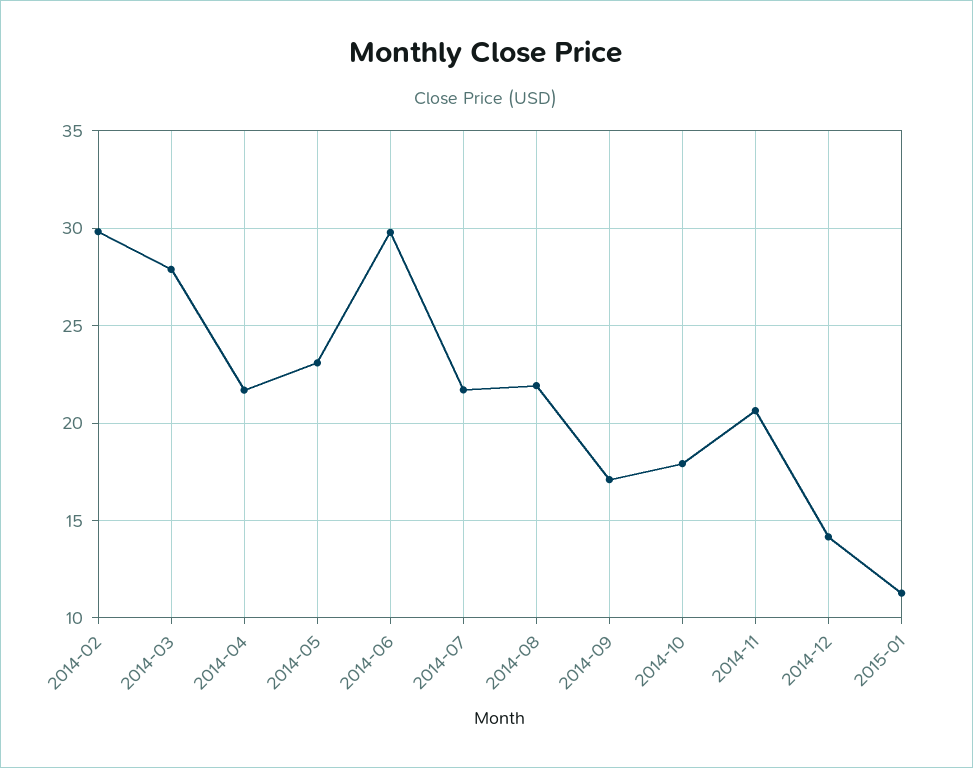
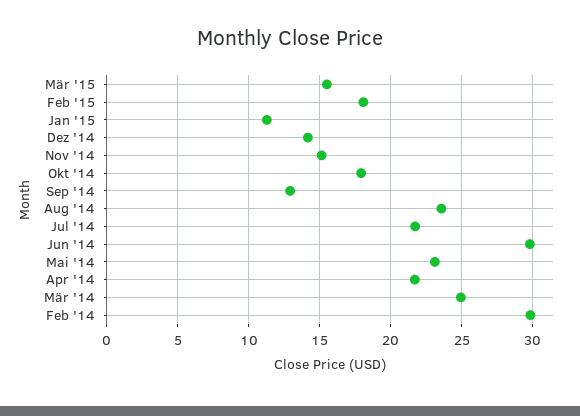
2014-03: 28 -> 25
2014-08: 22 -> 23.5
2014-09: 17 -> 13
2014-11: 20.5 -> 15
Mär '15: none -> 15.5
Feb '15: none -> 18

